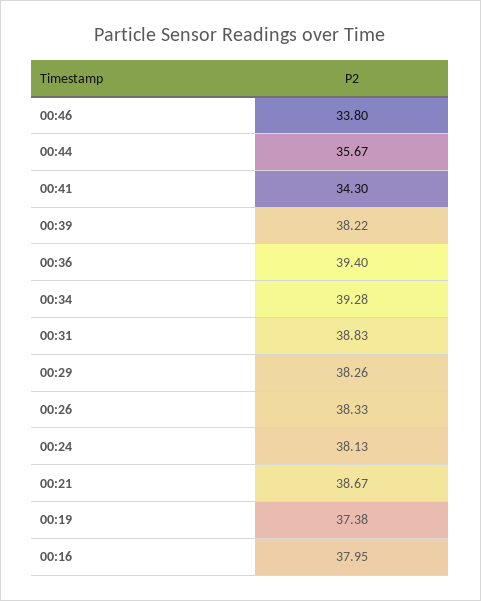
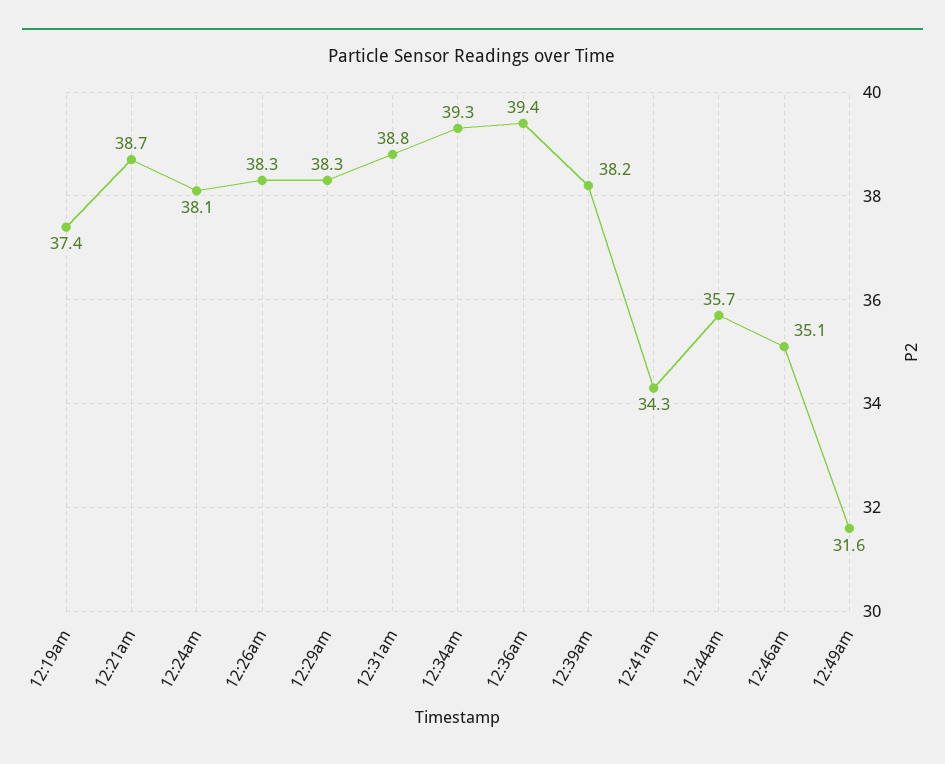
00:46: 33.8 -> 35.1
00:16: 37.95 -> none
12:49am: none -> 31.6

